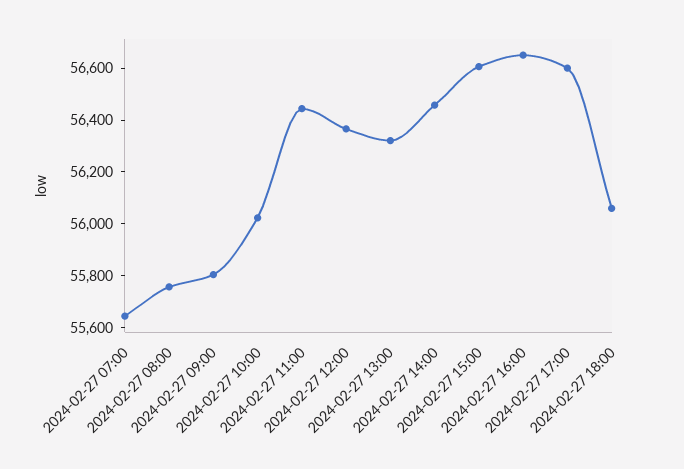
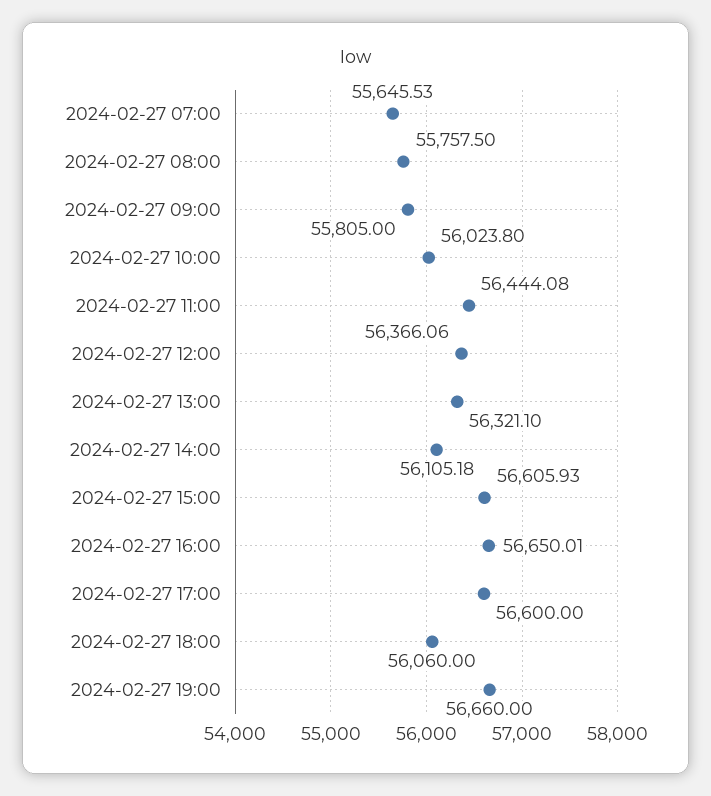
2024-02-27 14:00: 56450 -> 56105.18
2024-02-27 19:00: none -> 56660

